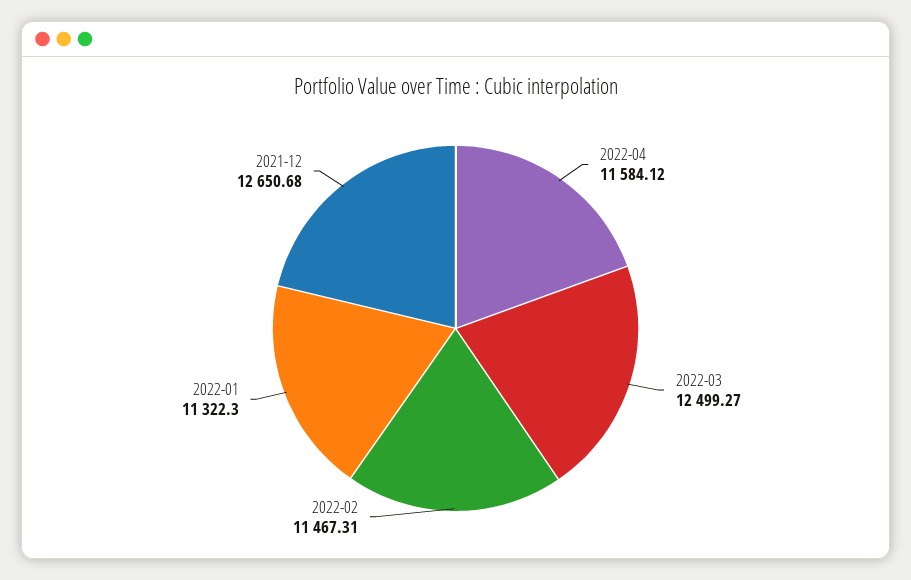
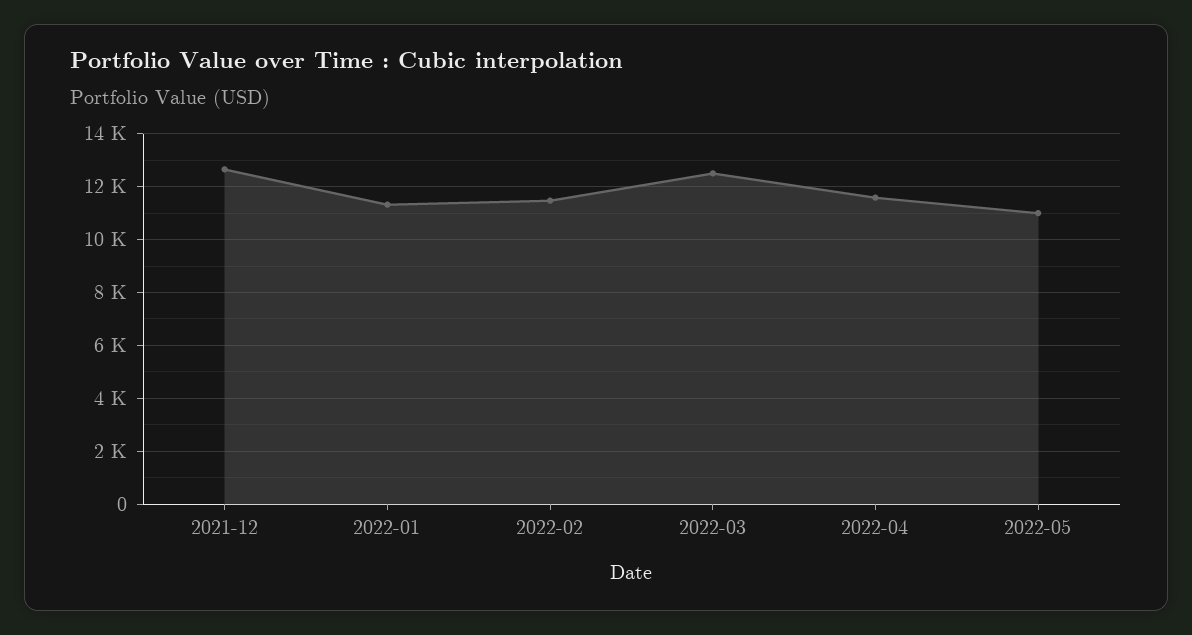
2022-05: none -> 11000

